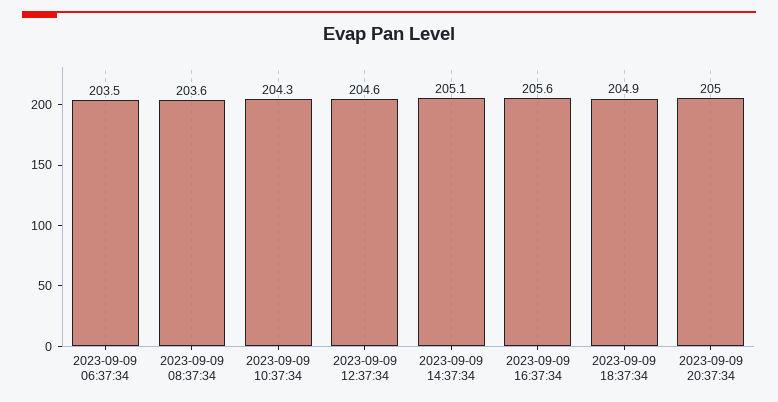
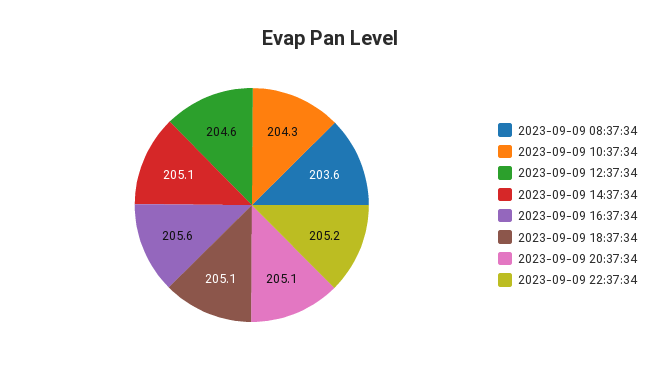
2023-09-09 06:37:34: 203.5 -> none
2023-09-09 18:37:34: 204.9 -> 205.1
2023-09-09 20:37:34: 205 -> 205.1
2023-09-09 22:37:34: none -> 205.2

